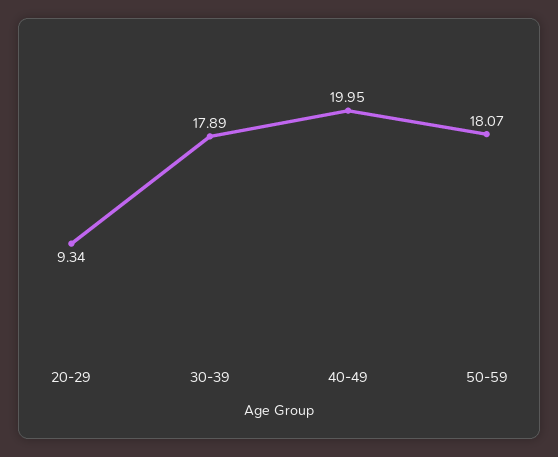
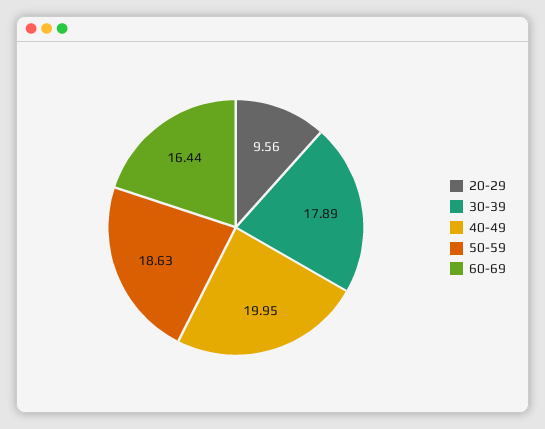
20-29: 9.34 -> 9.56
50-59: 18.07 -> 18.63
60-69: none -> 16.44

